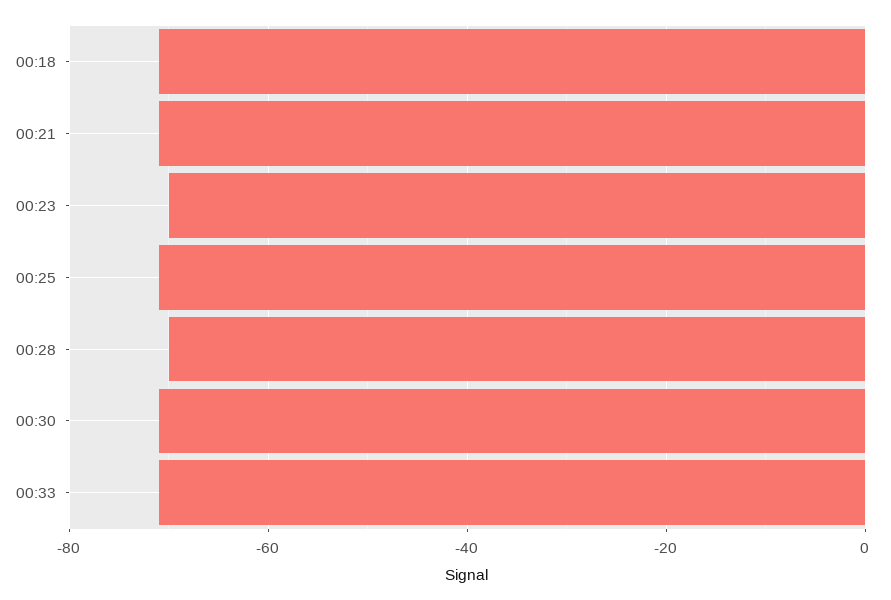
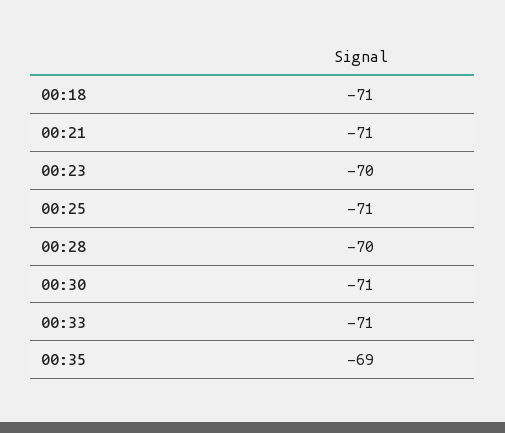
00:35: none -> -69

